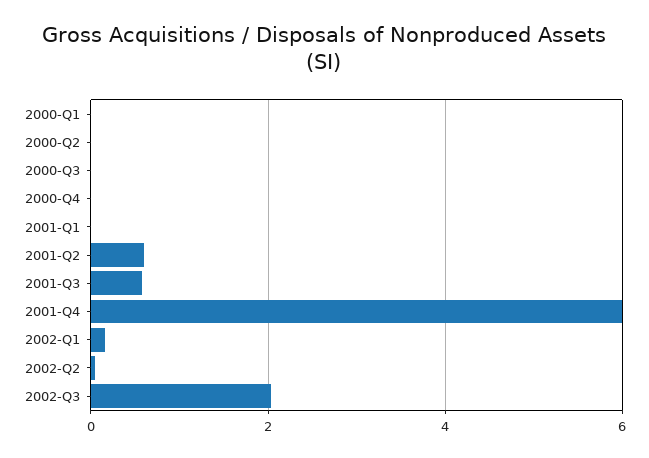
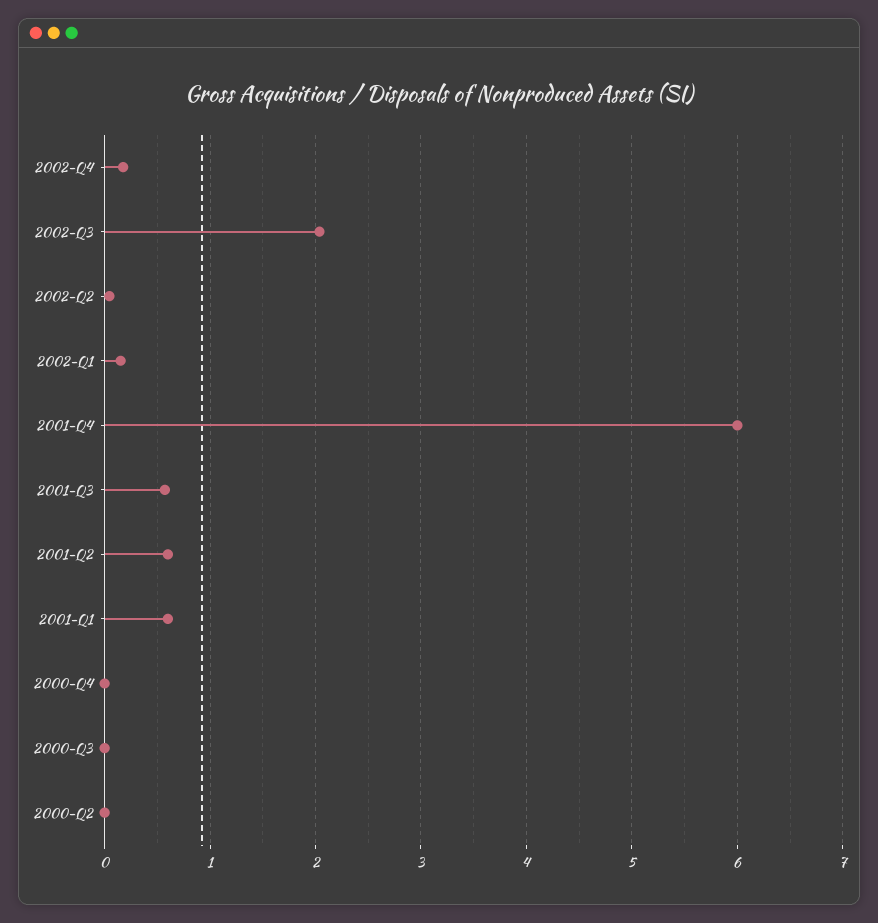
2000-Q1: 0 -> none
2001-Q1: 0 -> 0.6
2002-Q4: none -> 0.2

